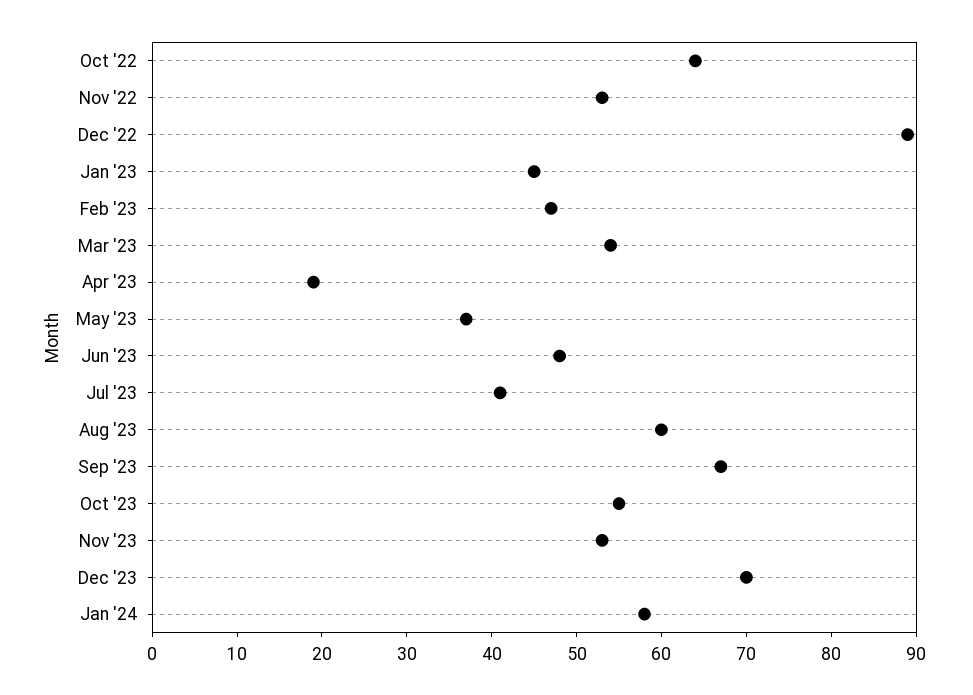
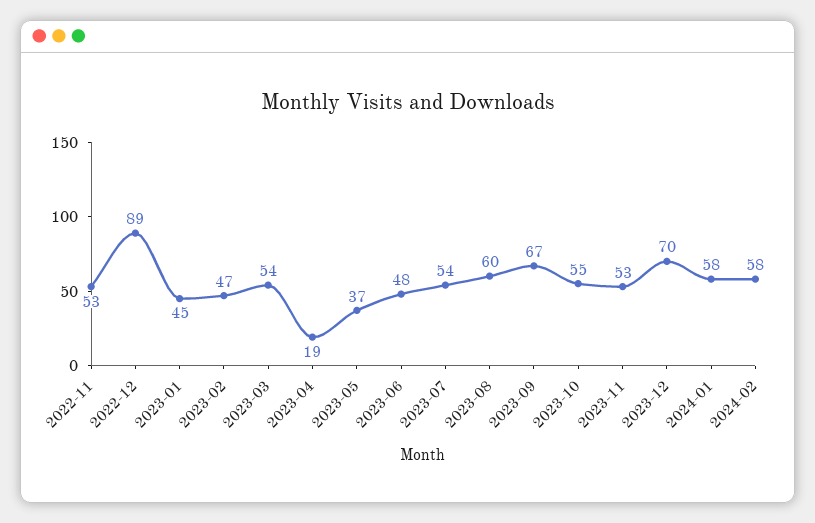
Oct '22: 64 -> none
Jul '23: 41 -> 54
2024-02: none -> 58

